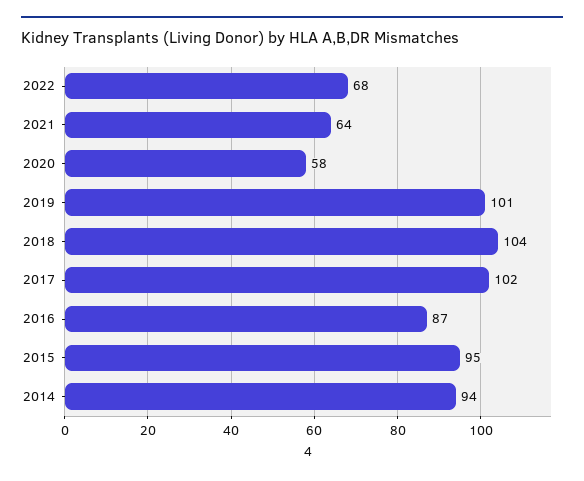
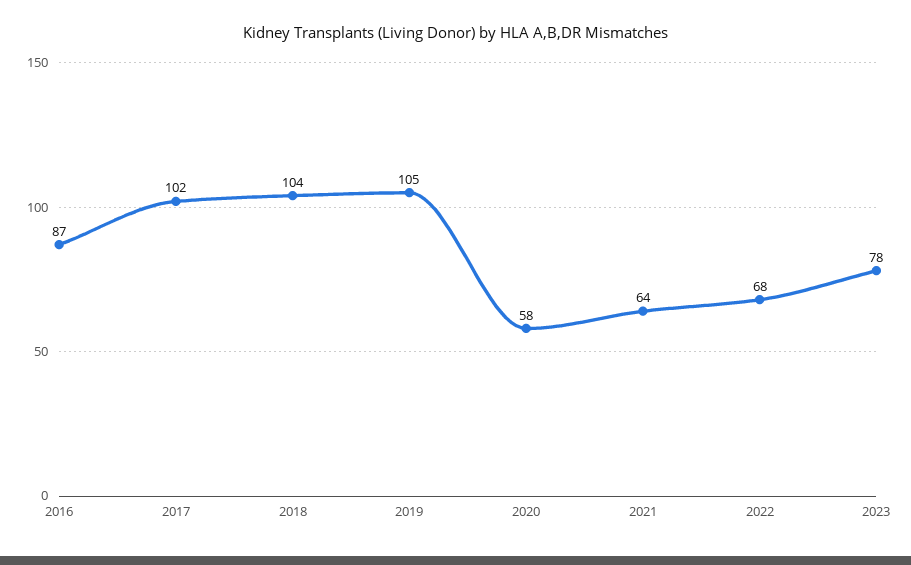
2019: 101 -> 105
2015: 95 -> none
2014: 94 -> none
2023: none -> 78

